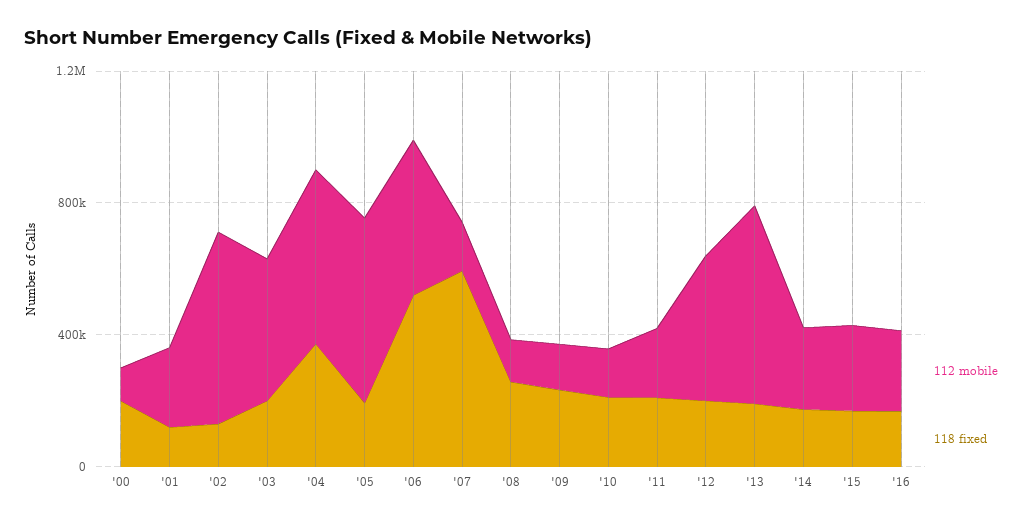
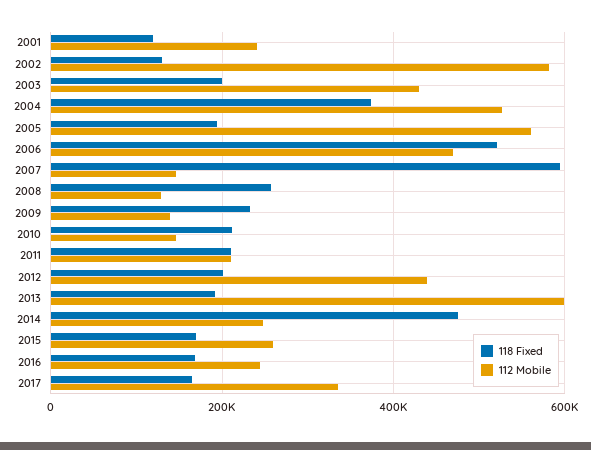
112 mobile, '00: 100000 -> none
118 fixed, '00: 200000 -> none
118 fixed, '14: 200000 -> 480000
118 fixed, 2017: none -> 160000
112 mobile, 2017: none -> 340000

